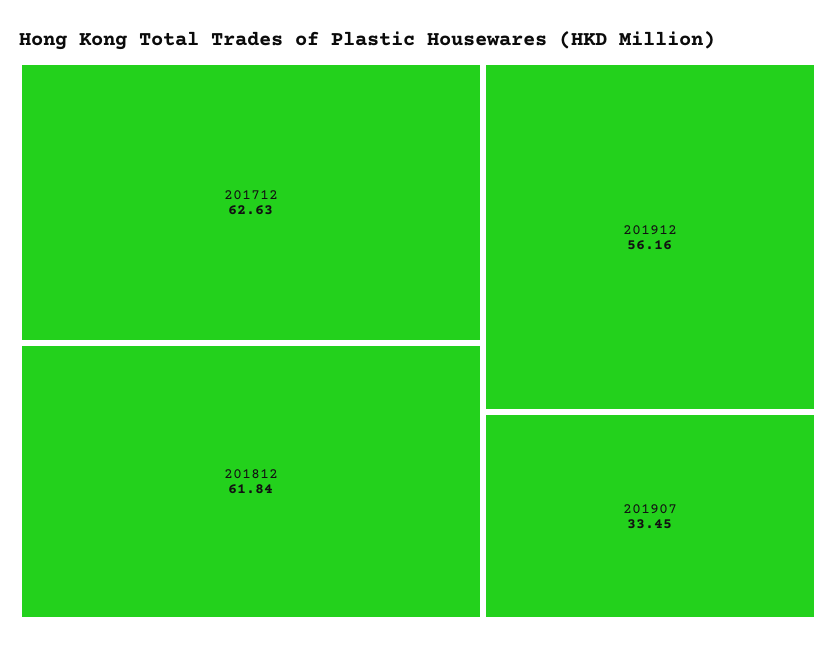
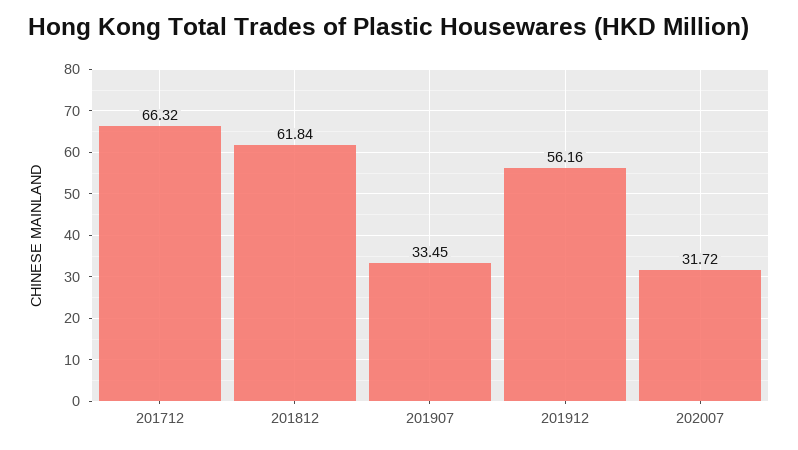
201712: 62.63 -> 66.32
202007: none -> 31.72

